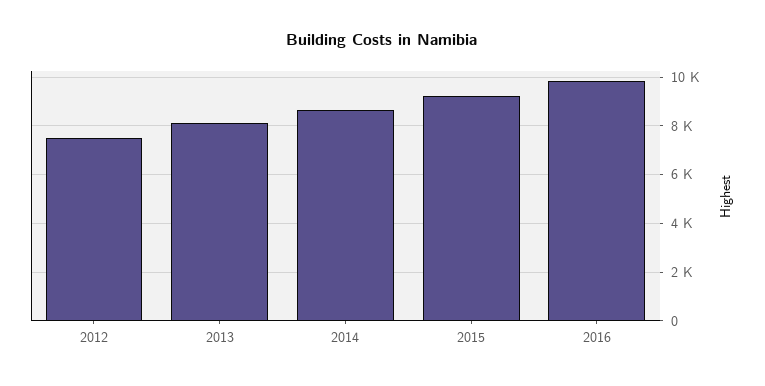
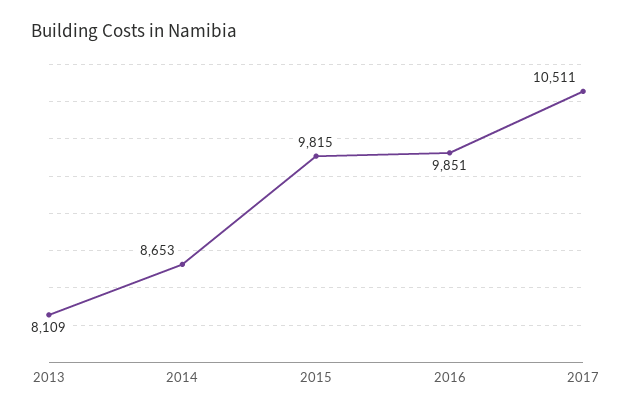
2012: 7500 -> none
2015: 9250 -> 9815
2017: none -> 10511

